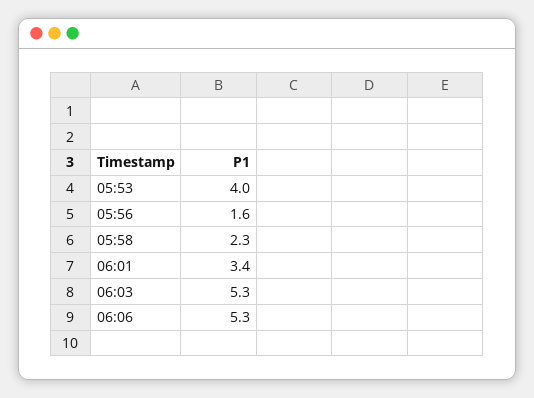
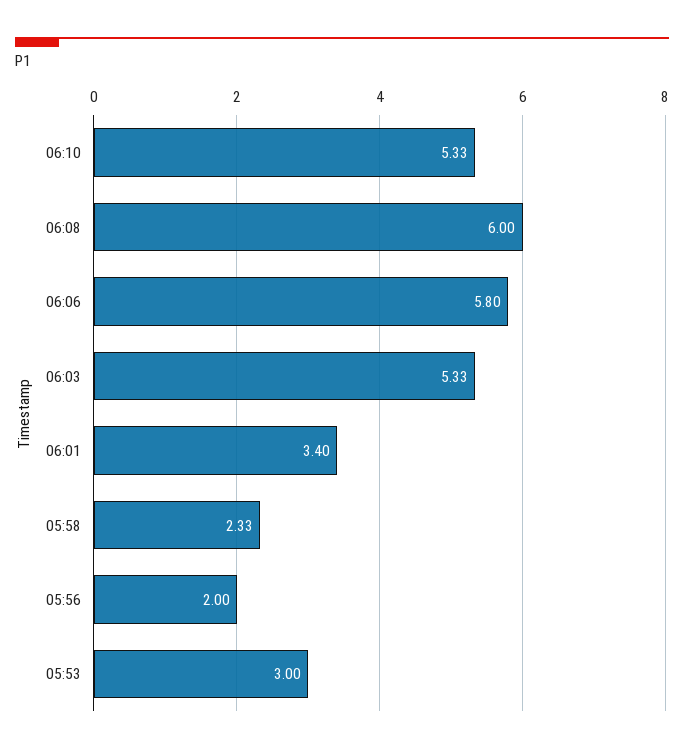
05:53: 4 -> 3
05:56: 1.6 -> 2
06:06: 5.3 -> 5.8
06:10: none -> 5.33
06:08: none -> 6

